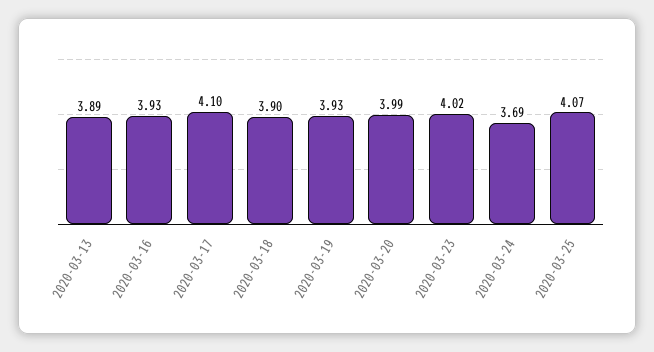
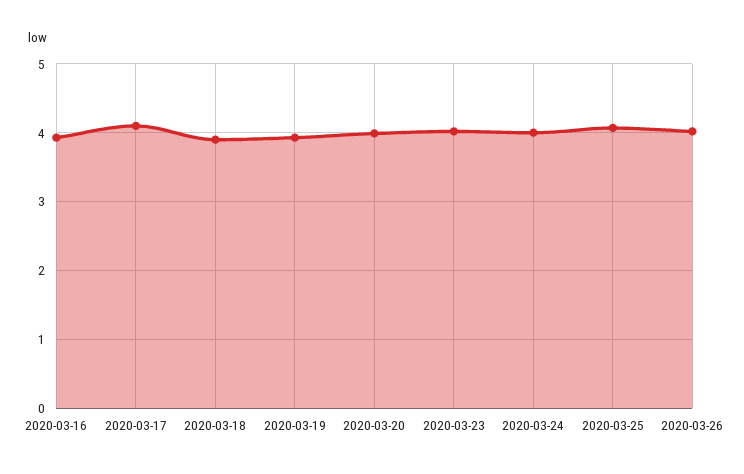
2020-03-13: 3.89 -> none
2020-03-24: 3.69 -> 4
2020-03-26: none -> 4

